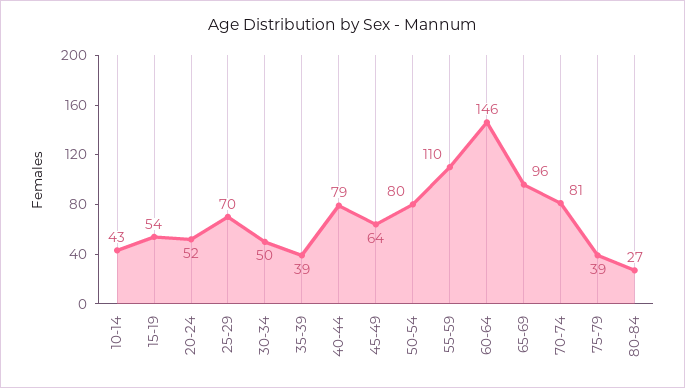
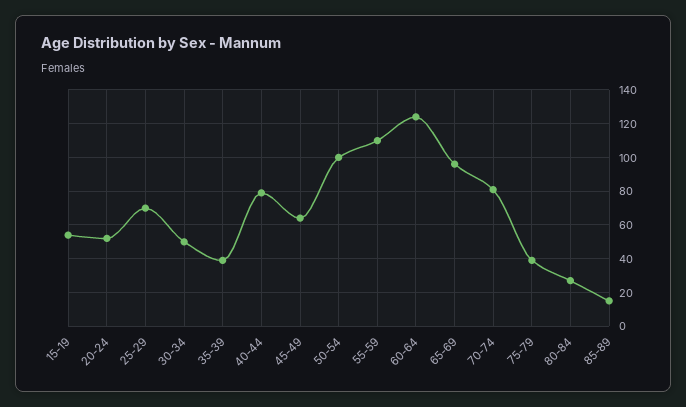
10-14: 43 -> none
50-54: 80 -> 100
60-64: 146 -> 125
85-89: none -> 15

